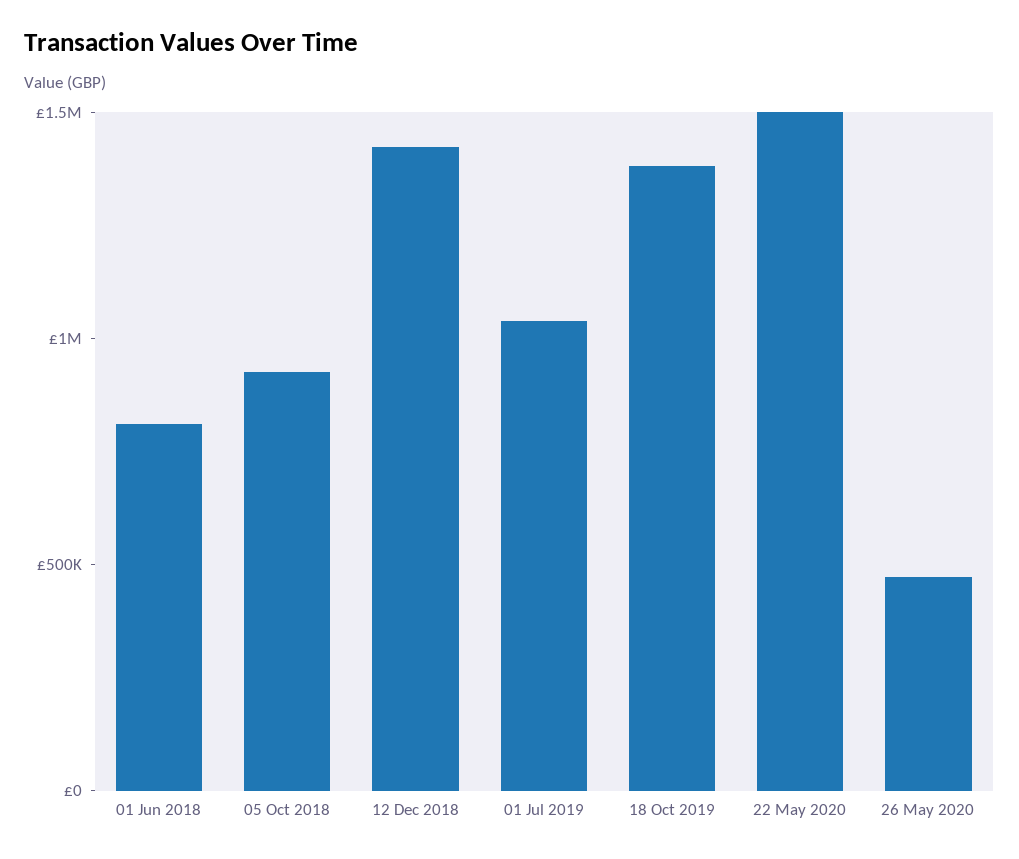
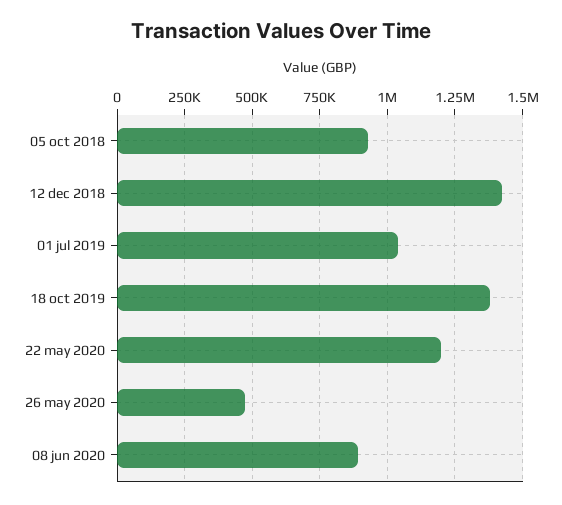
01 Jun 2018: 800000 -> none
22 May 2020: 1500000 -> 1200000
08 jun 2020: none -> 900000

